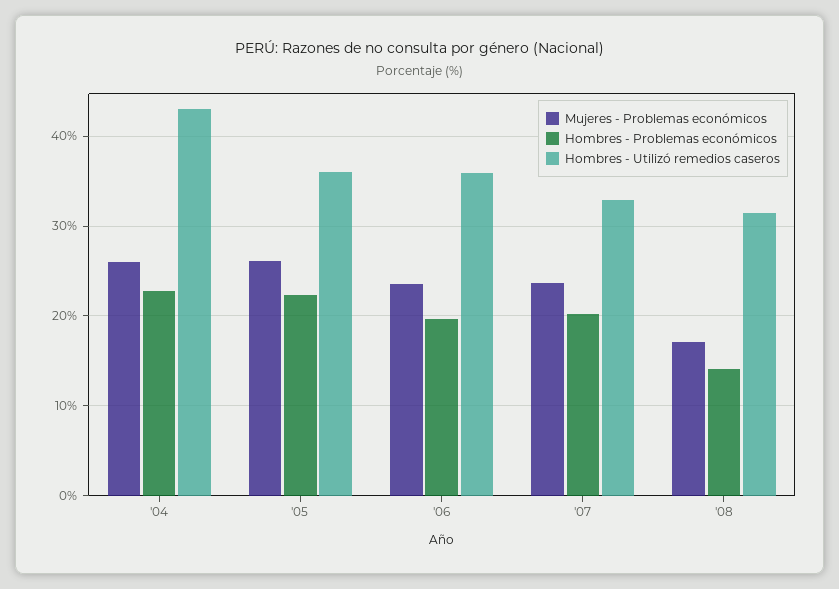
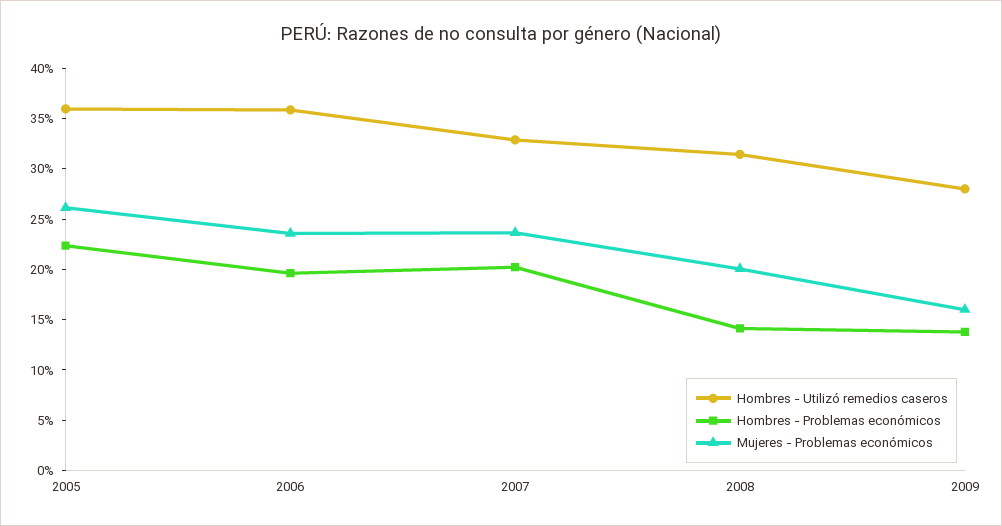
Mujeres - Problemas económicos, '04: 26 -> none
Hombres - Problemas económicos, '04: 23 -> none
Hombres - Utilizó remedios caseros, '04: 43 -> none
Mujeres - Problemas económicos, '08: 17 -> 20
Hombres - Utilizó remedios caseros, 2009: none -> 28
Hombres - Problemas económicos, 2009: none -> 14
Mujeres - Problemas económicos, 2009: none -> 16

